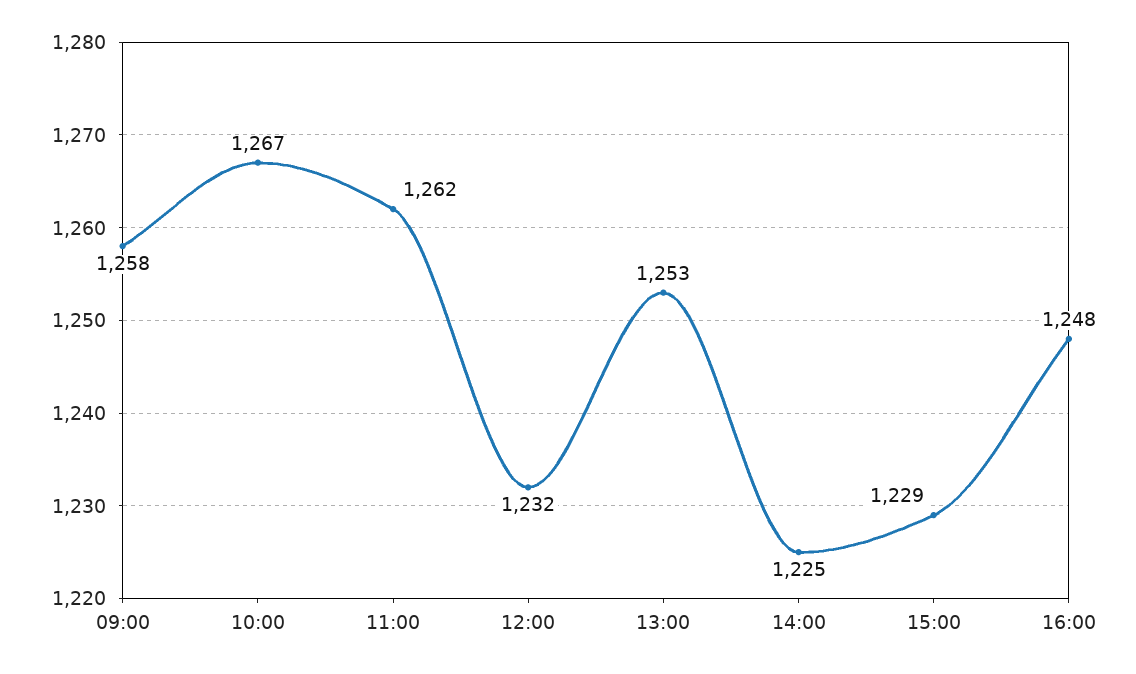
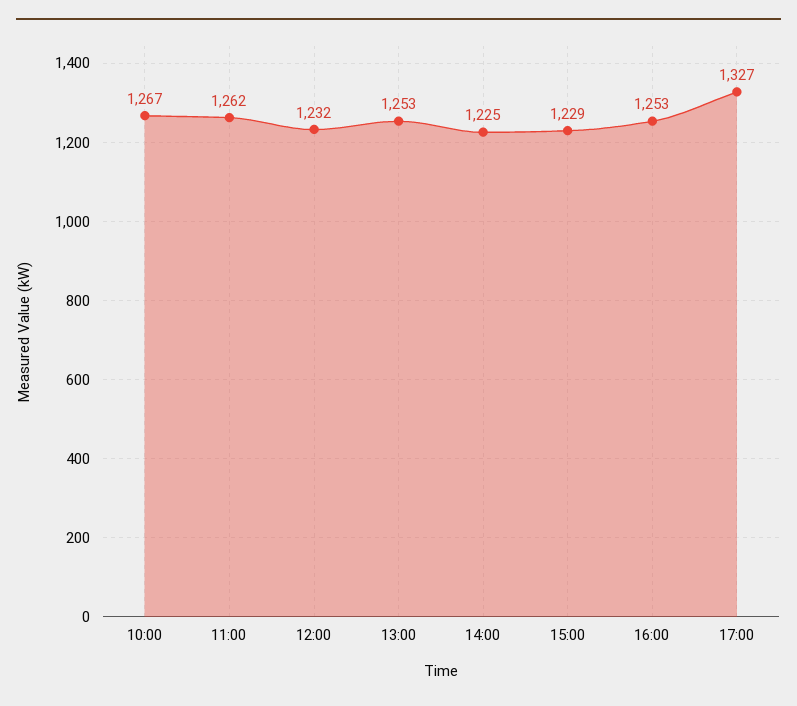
09:00: 1258 -> none
16:00: 1248 -> 1253
17:00: none -> 1327

